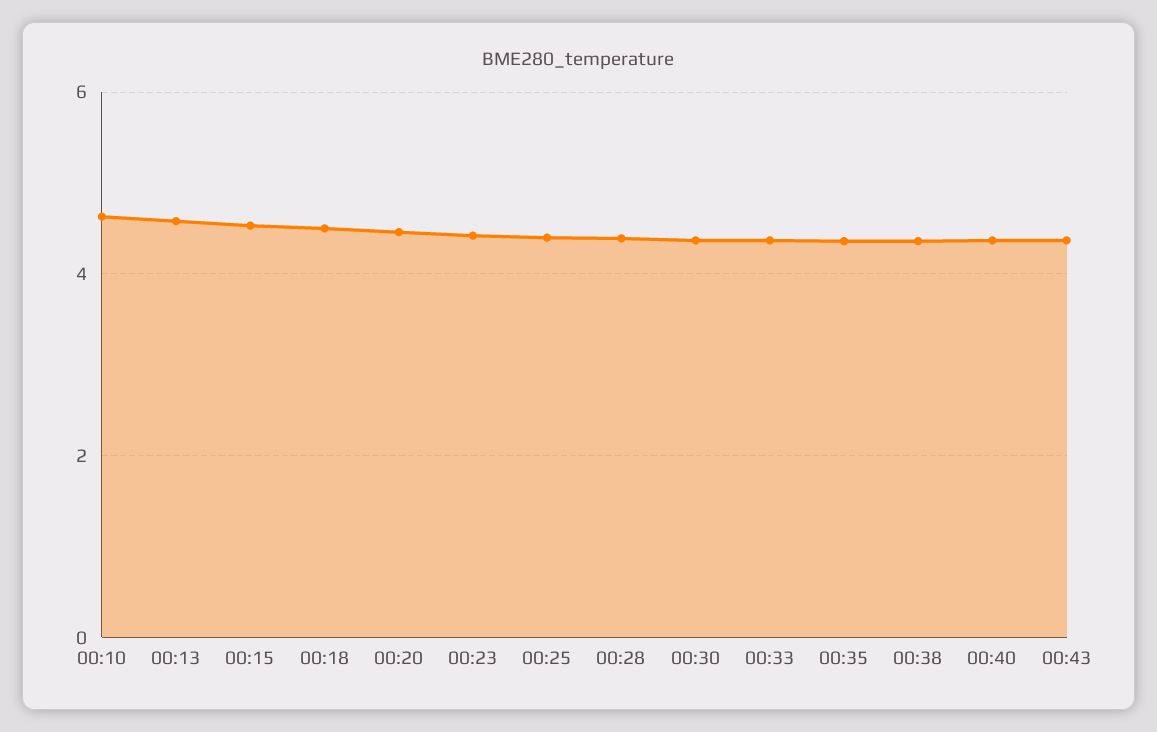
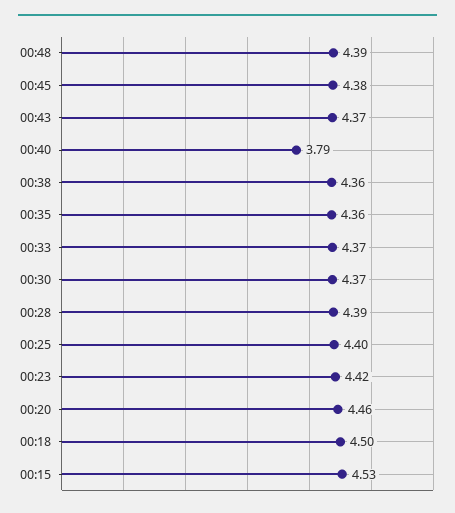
00:10: 4.6 -> none
00:13: 4.6 -> none
00:40: 4.4 -> 3.79
00:48: none -> 4.39
00:45: none -> 4.38

